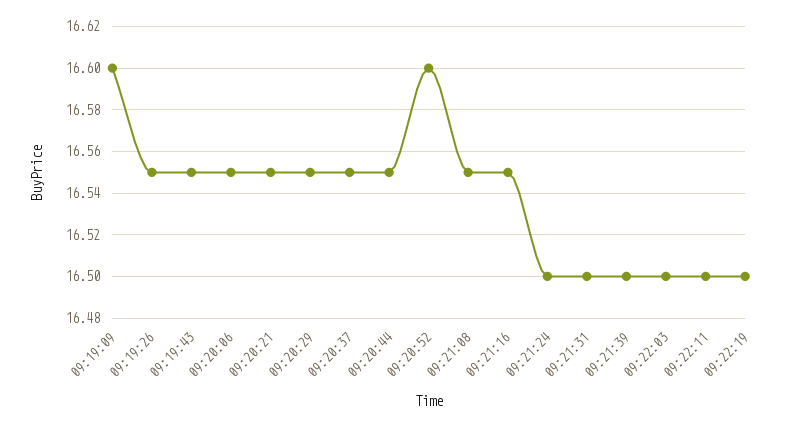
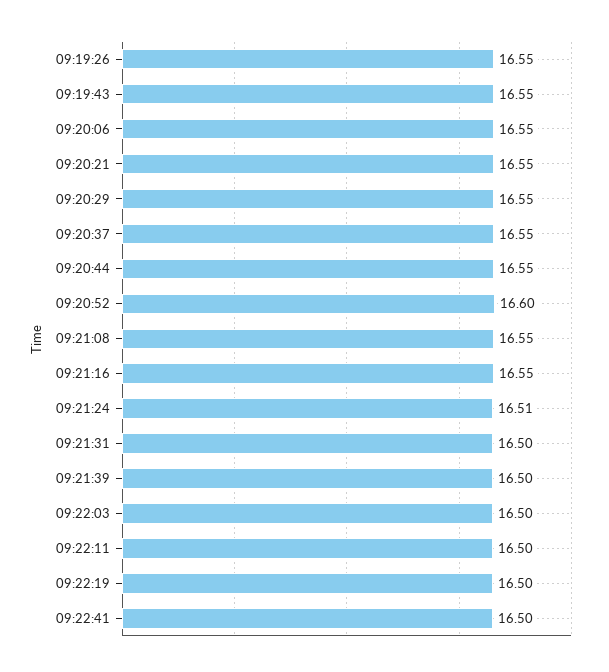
09:19:09: 16.6 -> none
09:21:24: 16.5 -> 16.51
09:22:41: none -> 16.5

